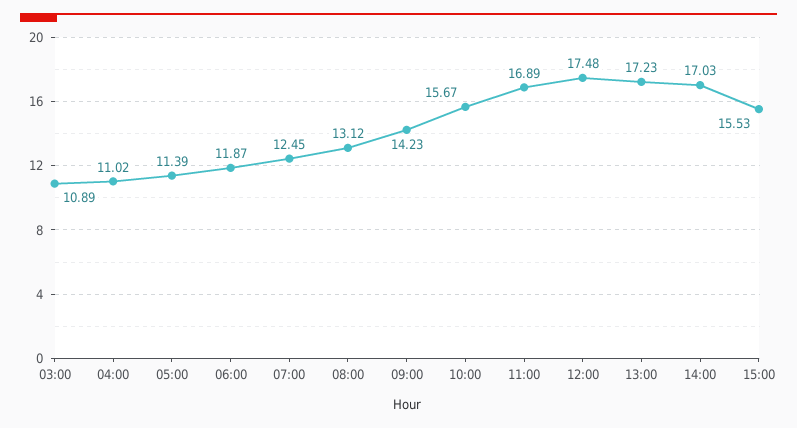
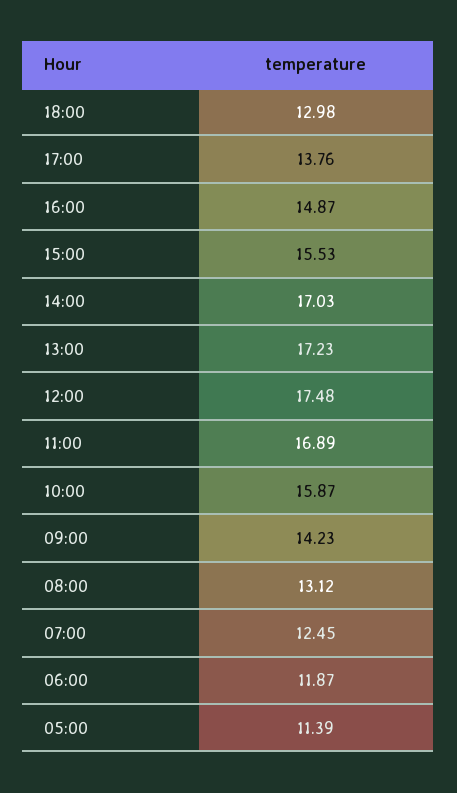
03:00: 10.89 -> none
04:00: 11.02 -> none
10:00: 15.67 -> 15.87
18:00: none -> 12.98
17:00: none -> 13.76
16:00: none -> 14.87

